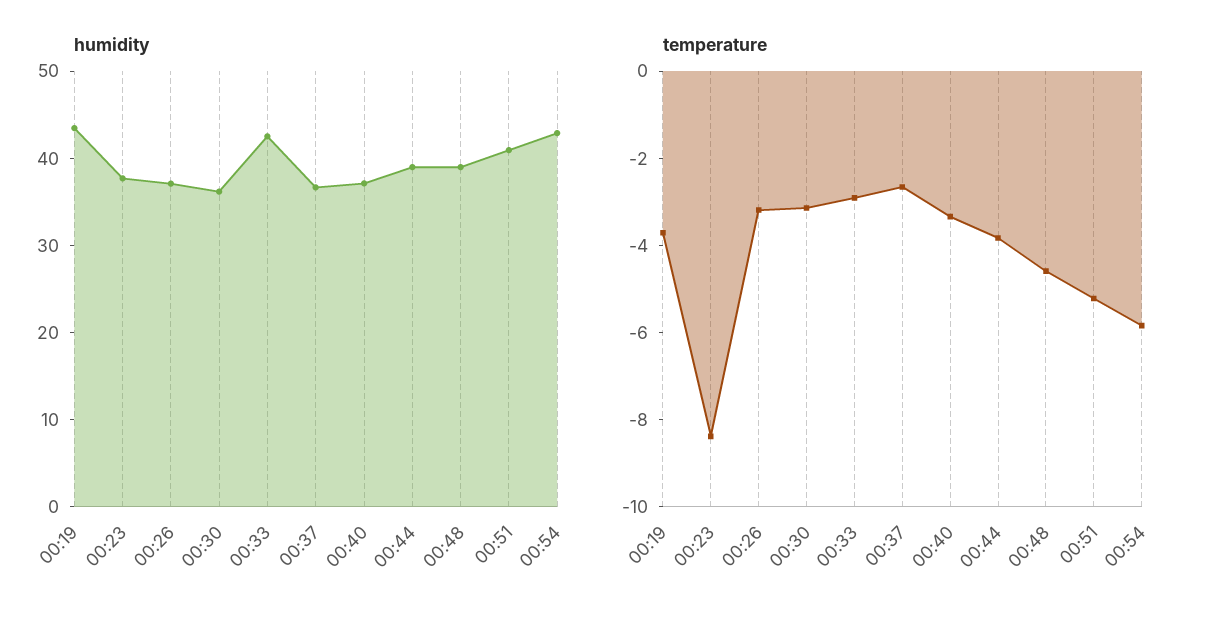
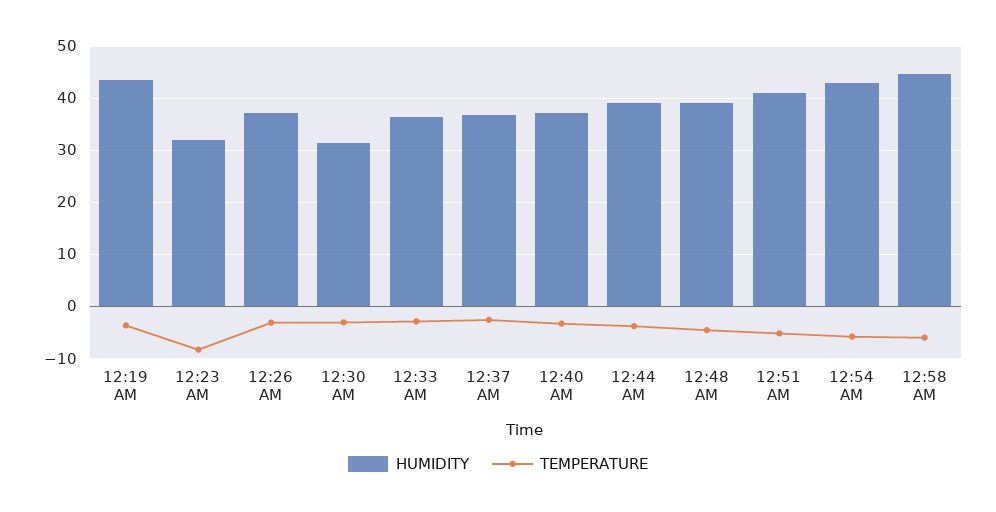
humidity, 00:23: 38 -> 32
humidity, 00:30: 36 -> 32
humidity, 00:33: 42 -> 36
humidity, 12:58 AM: none -> 44
temperature, 12:58 AM: none -> -6

